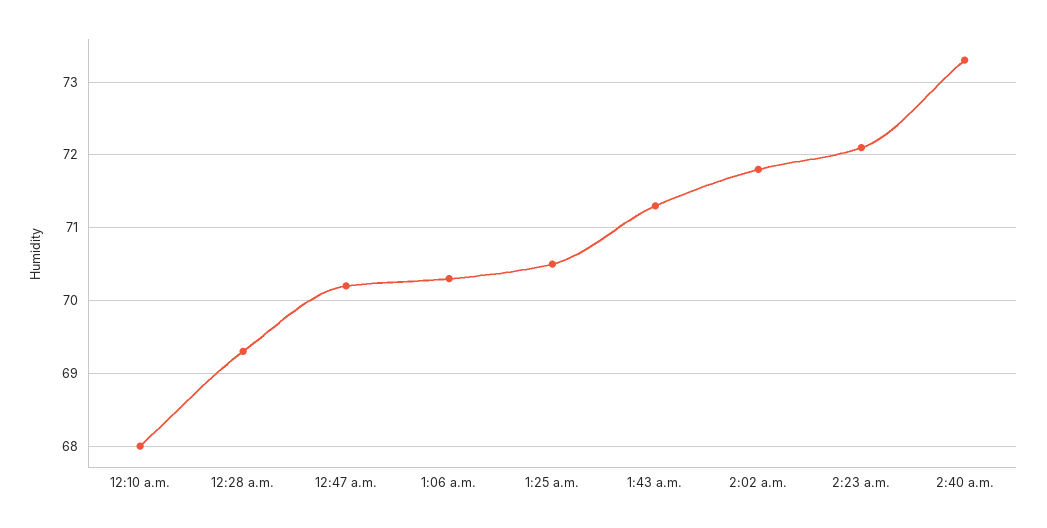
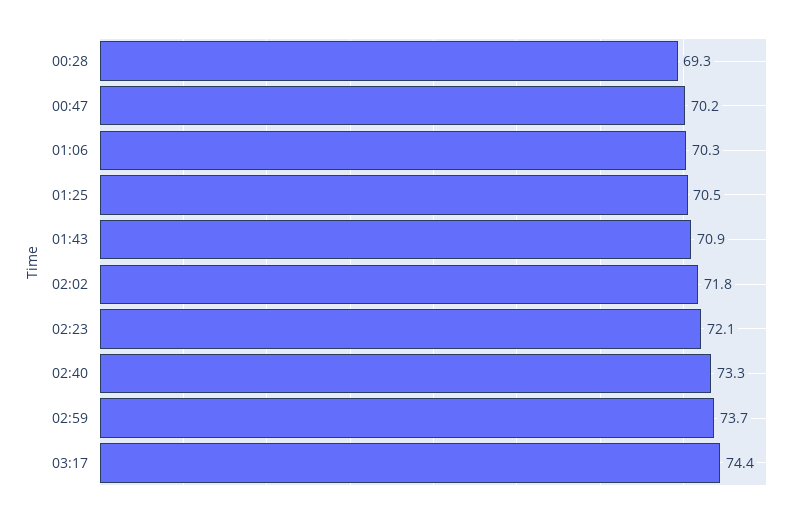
12:10 a.m.: 68 -> none
1:43 a.m.: 71.3 -> 70.9
02:59: none -> 73.7
03:17: none -> 74.4

